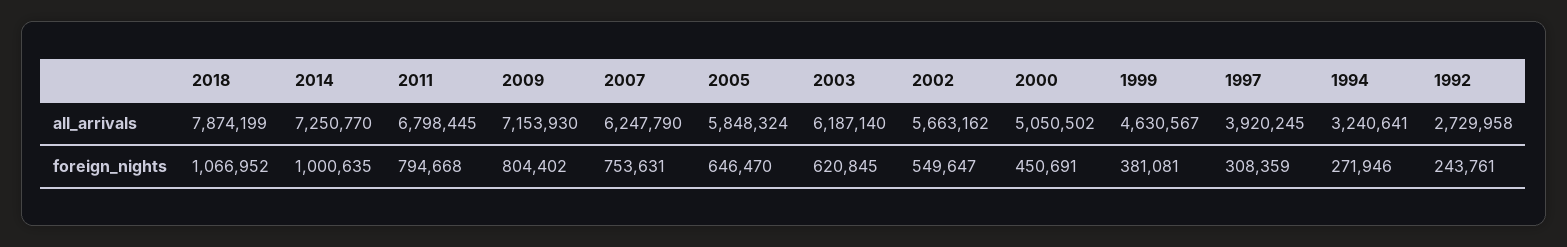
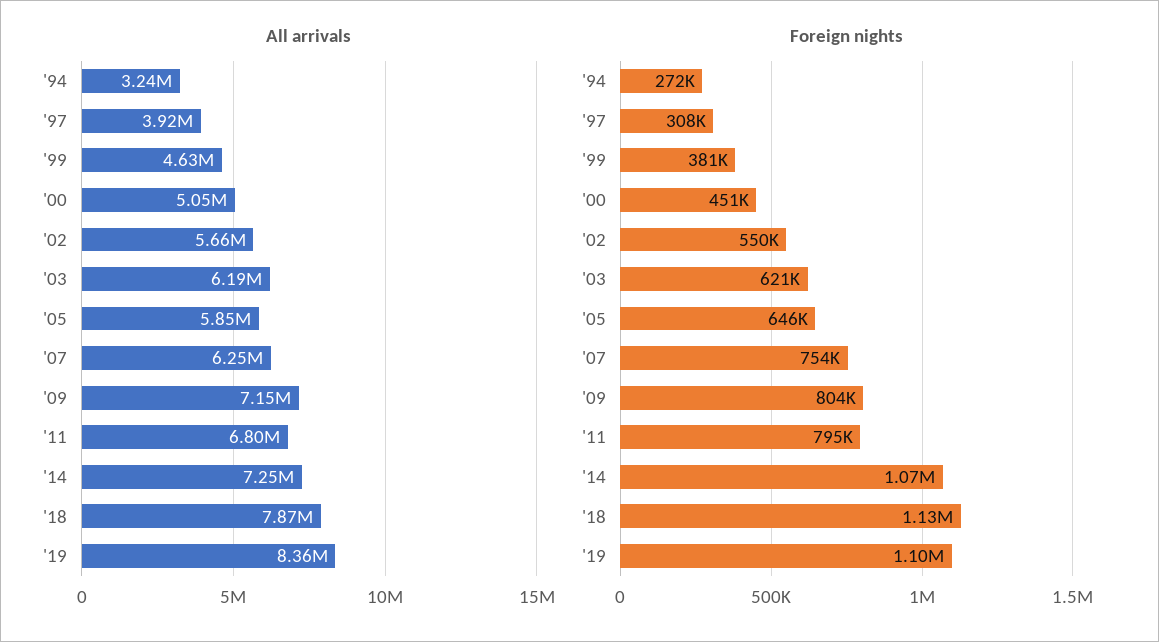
all_arrivals, 1992: 2729958 -> none
foreign_nights, 2018: 1066952 -> 1130000
foreign_nights, 2014: 1000635 -> 1070000
foreign_nights, 1992: 243761 -> none
all_arrivals, '19: none -> 8360000
foreign_nights, '19: none -> 1100000

